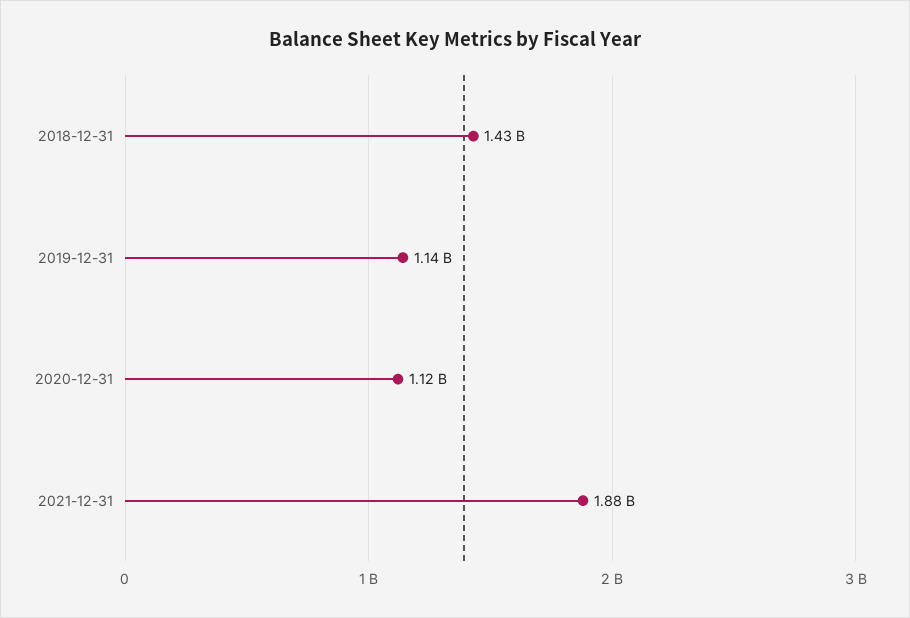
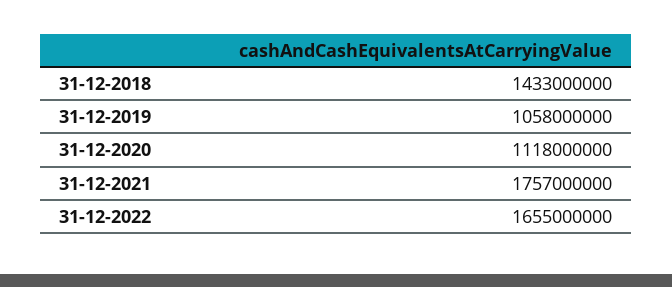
2019-12-31: 1140000000 -> 1058000000
2021-12-31: 1880000000 -> 1757000000
31-12-2022: none -> 1655000000

